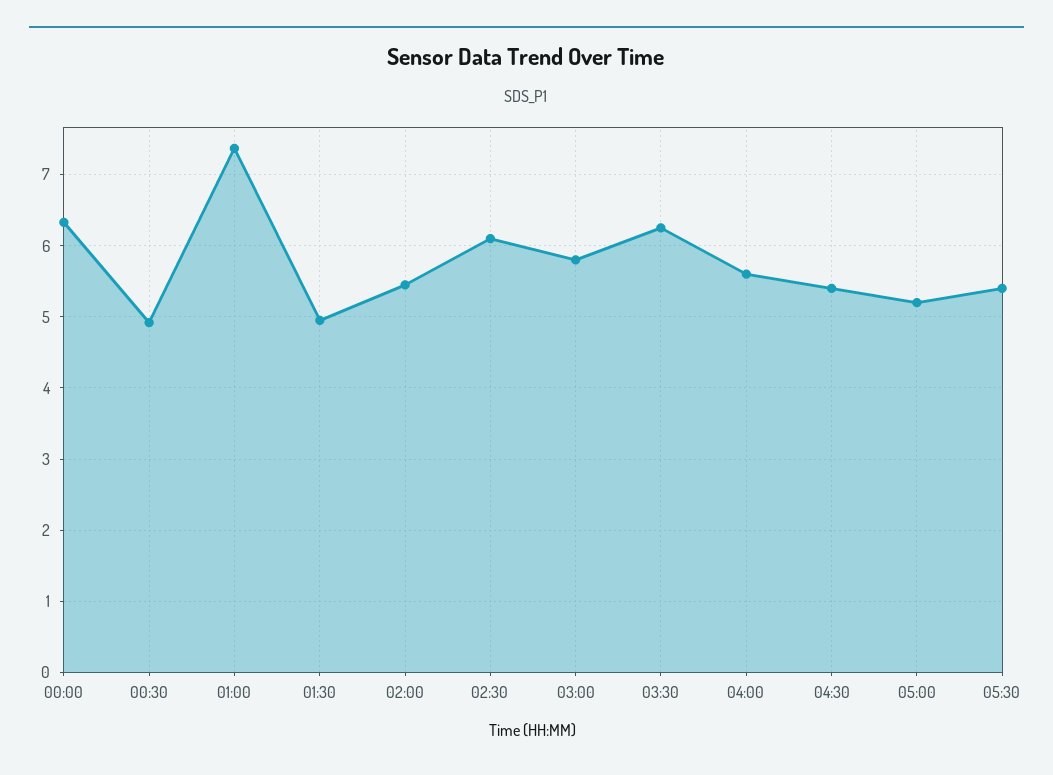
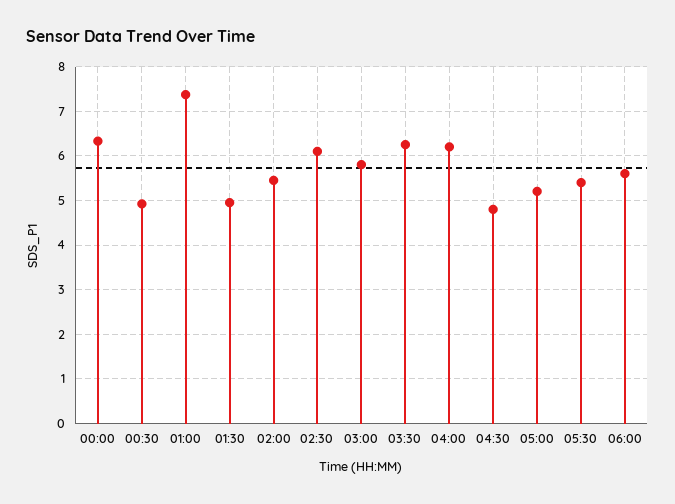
04:00: 5.6 -> 6.2
04:30: 5.4 -> 4.8
06:00: none -> 5.6

